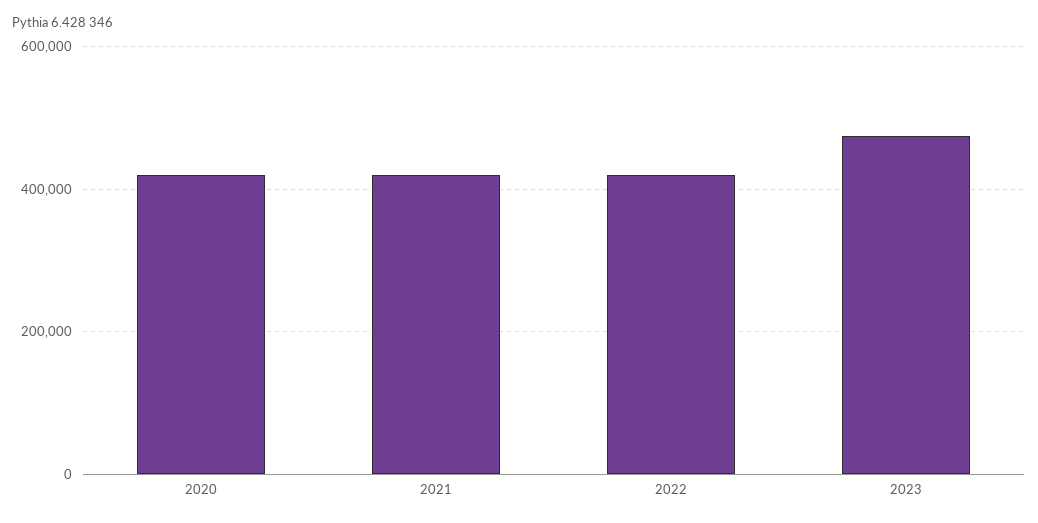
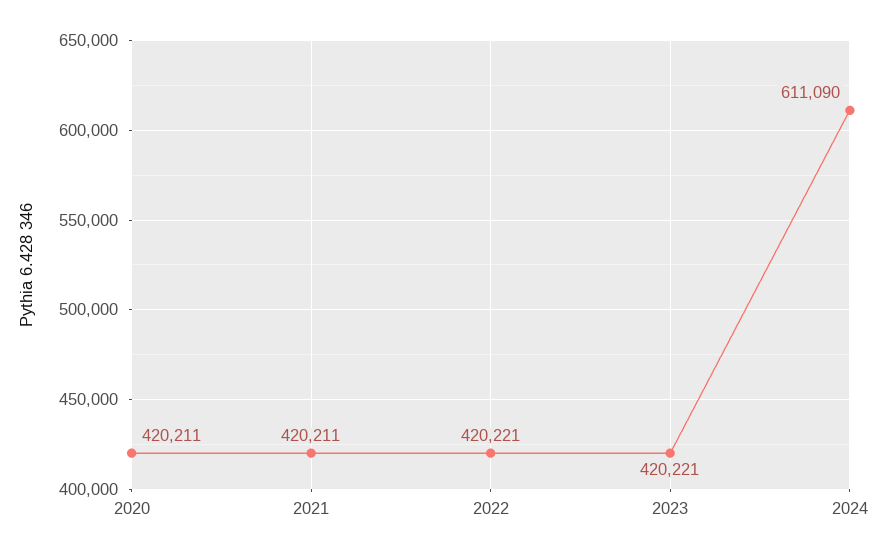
2023: 480000 -> 420221
2024: none -> 611090

